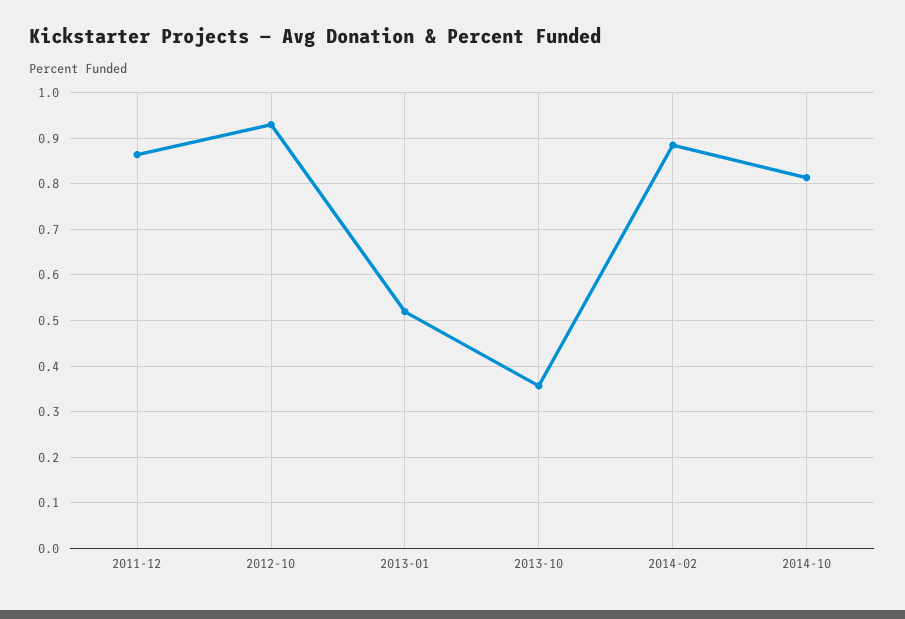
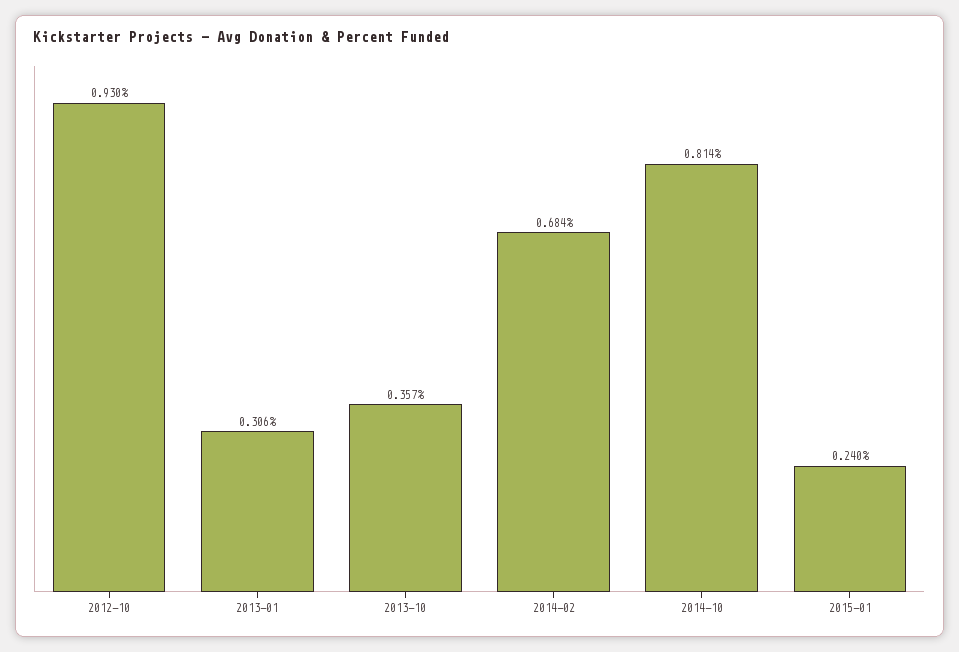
2011-12: 0.86 -> none
2013-01: 0.52 -> 0.306
2014-02: 0.88 -> 0.684
2015-01: none -> 0.24

